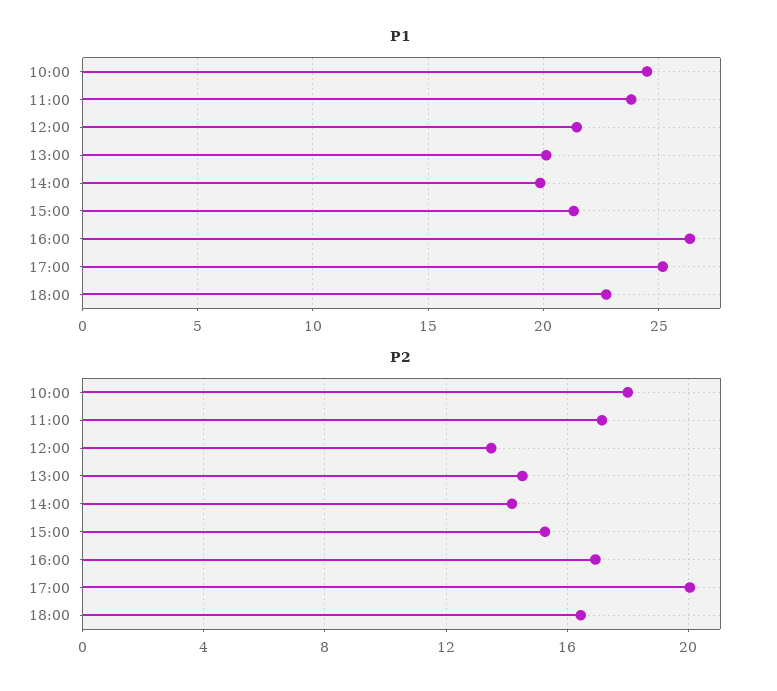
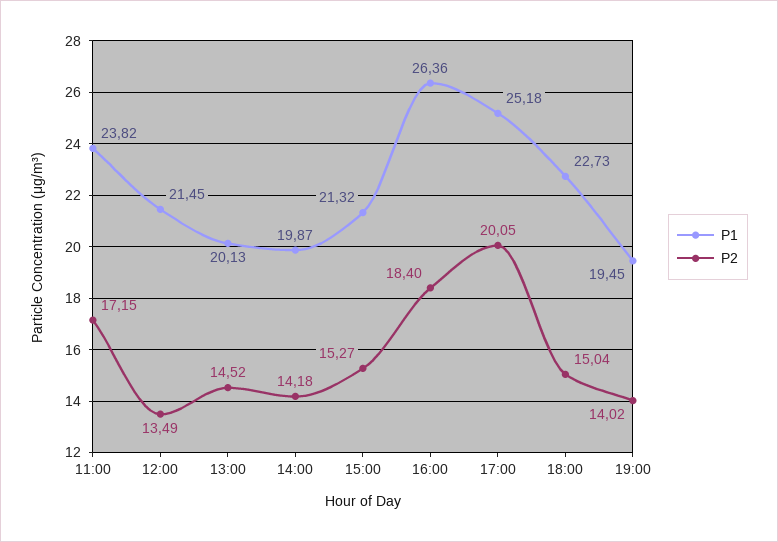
P1, 10:00: 24.5 -> none
P2, 10:00: 18 -> none
P2, 16:00: 17 -> 18.4
P2, 18:00: 16.5 -> 15.04
P1, 19:00: none -> 19.45
P2, 19:00: none -> 14.02

